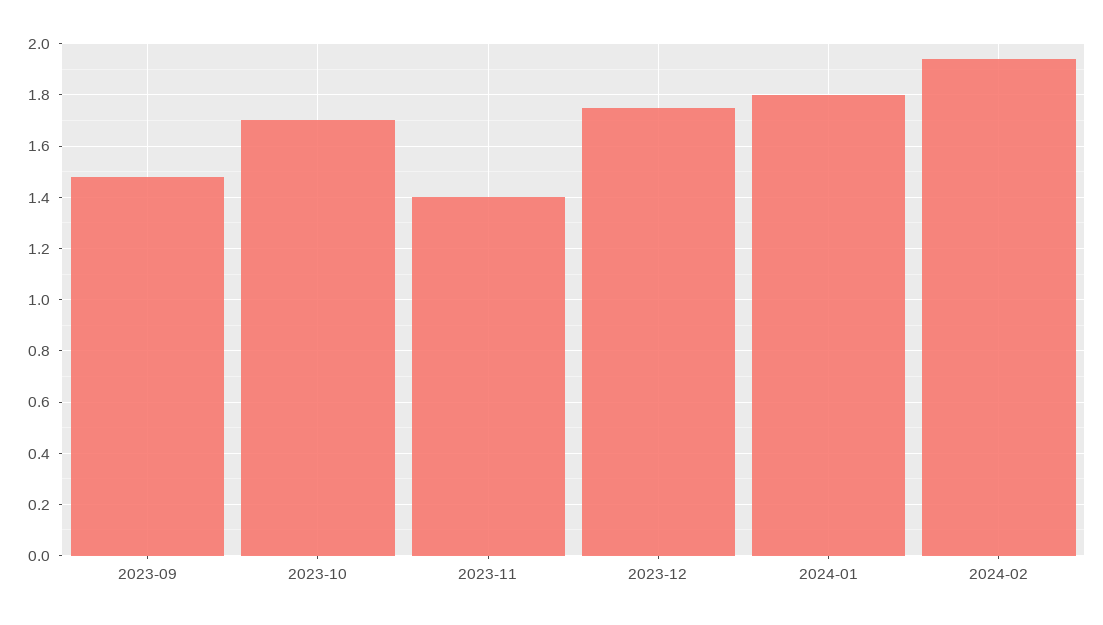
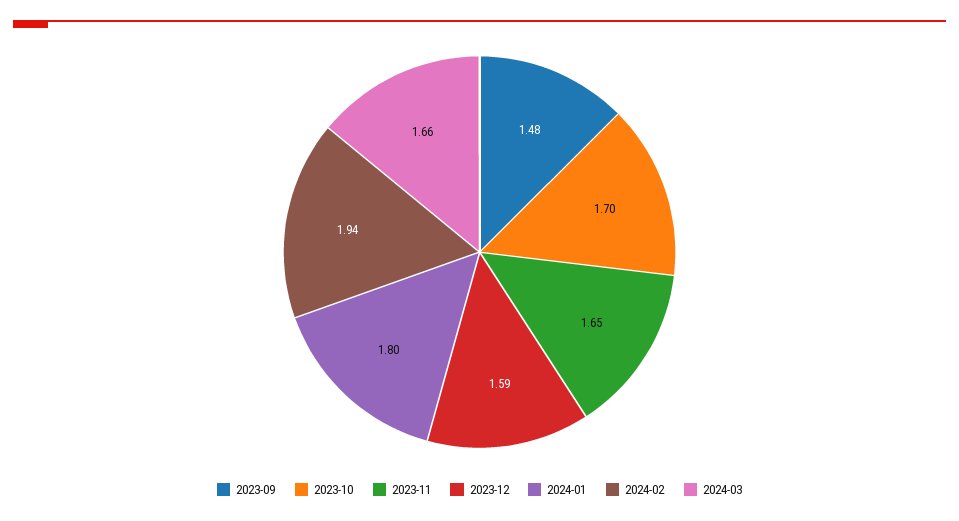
2023-11: 1.4 -> 1.65
2023-12: 1.75 -> 1.59
2024-03: none -> 1.66

